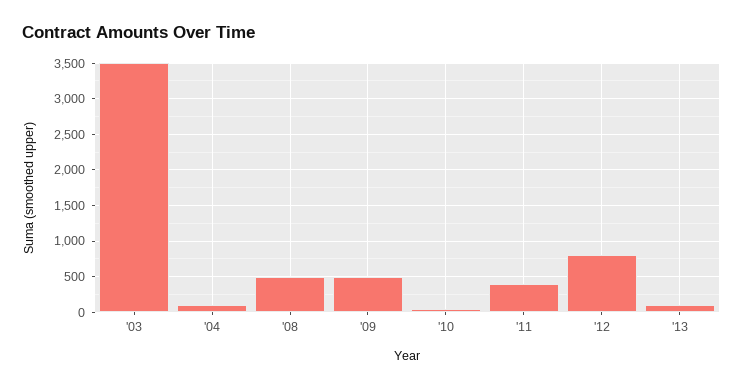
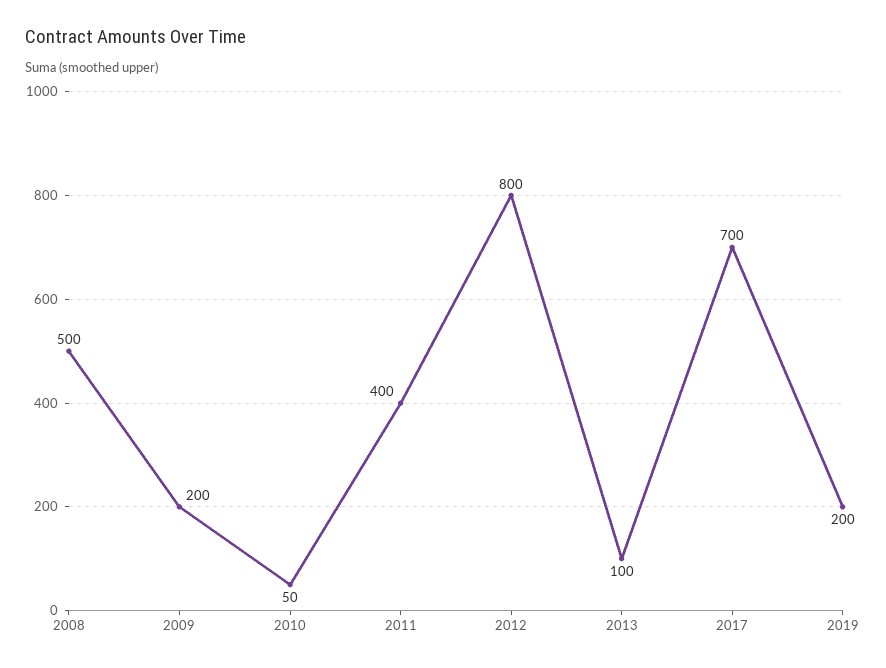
'03: 3500 -> none
'04: 100 -> none
'09: 500 -> 200
2017: none -> 700
2019: none -> 200

